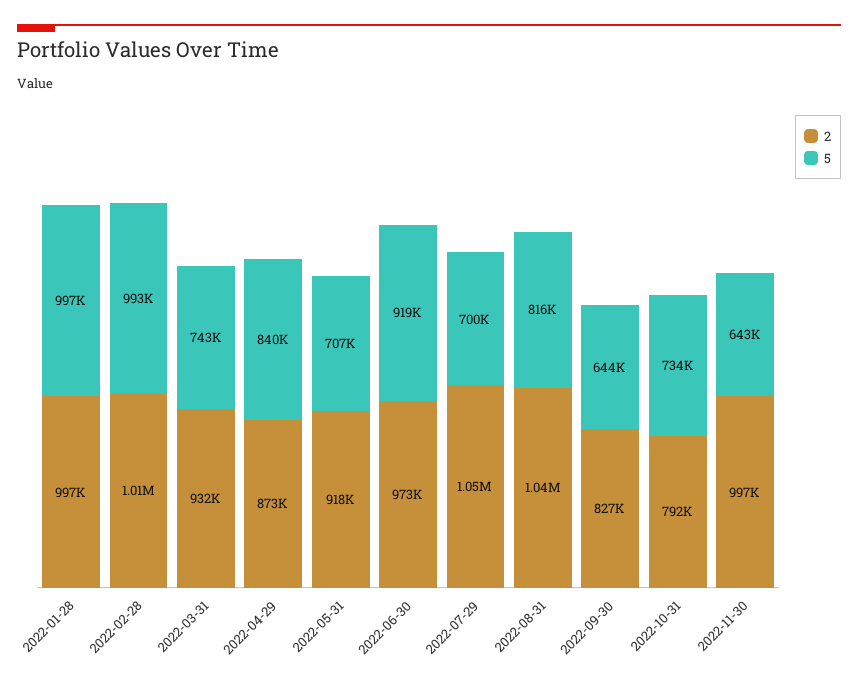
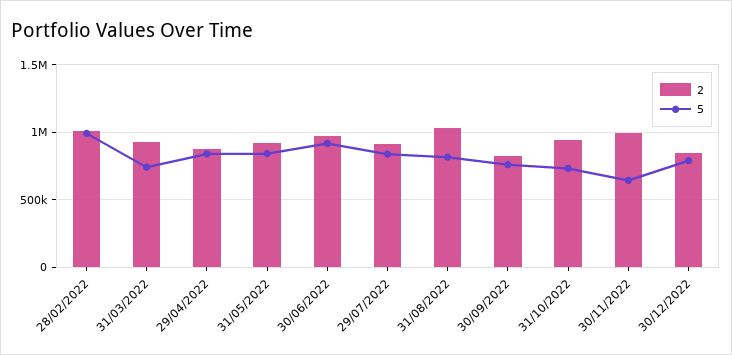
2, 2022-01-28: 997000 -> none
5, 2022-01-28: 997000 -> none
5, 2022-05-31: 707000 -> 850000
2, 2022-07-29: 1050000 -> 900000
5, 2022-07-29: 700000 -> 850000
5, 2022-09-30: 644000 -> 750000
2, 2022-10-31: 792000 -> 950000
2, 30/12/2022: none -> 850000
5, 30/12/2022: none -> 800000

